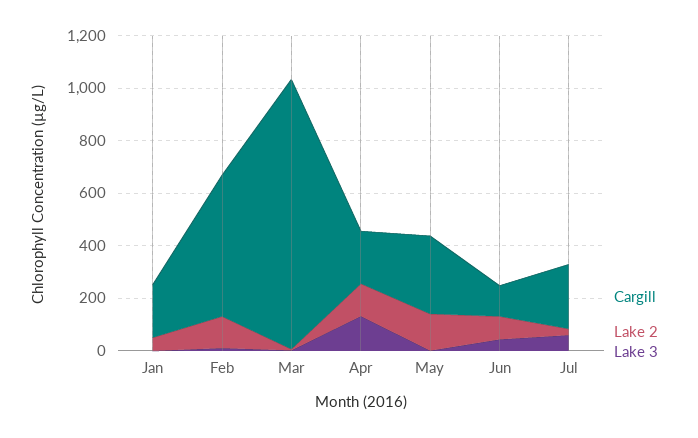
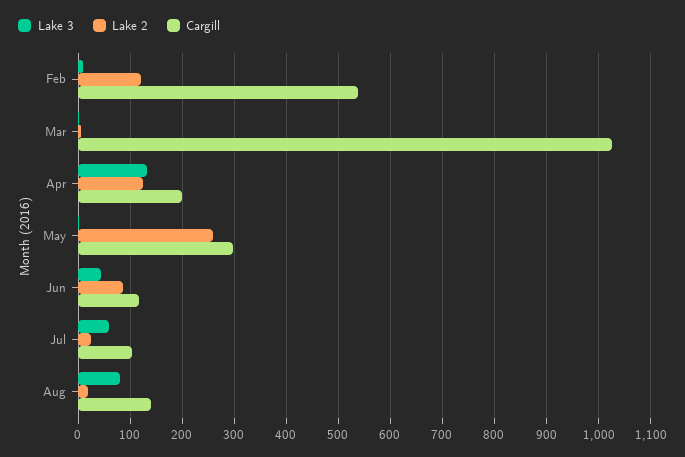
Cargill, Jan: 200 -> none
Lake 2, Jan: 50 -> none
Lake 3, Jan: 0 -> none
Lake 2, May: 150 -> 260
Cargill, Jul: 250 -> 100
Lake 3, Aug: none -> 80
Lake 2, Aug: none -> 20
Cargill, Aug: none -> 140

